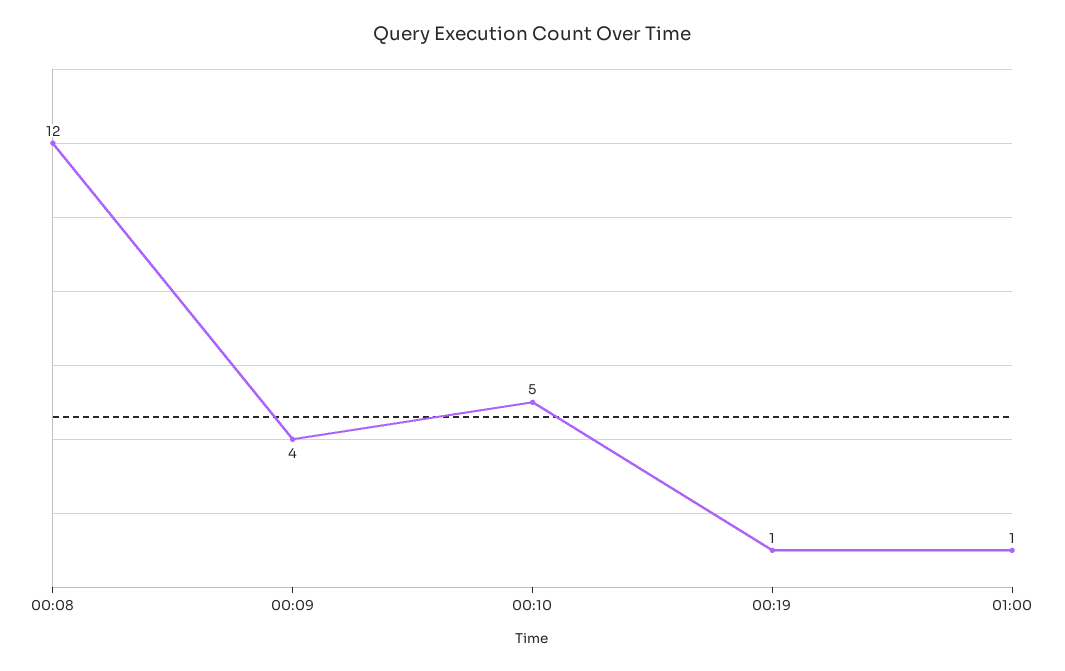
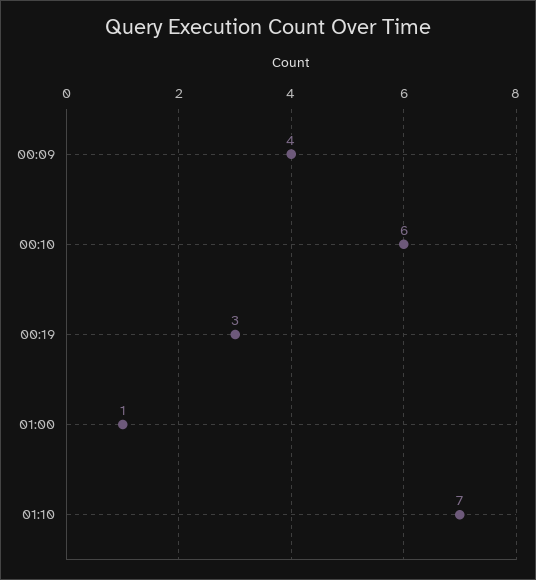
00:08: 12 -> none
00:10: 5 -> 6
00:19: 1 -> 3
01:10: none -> 7

